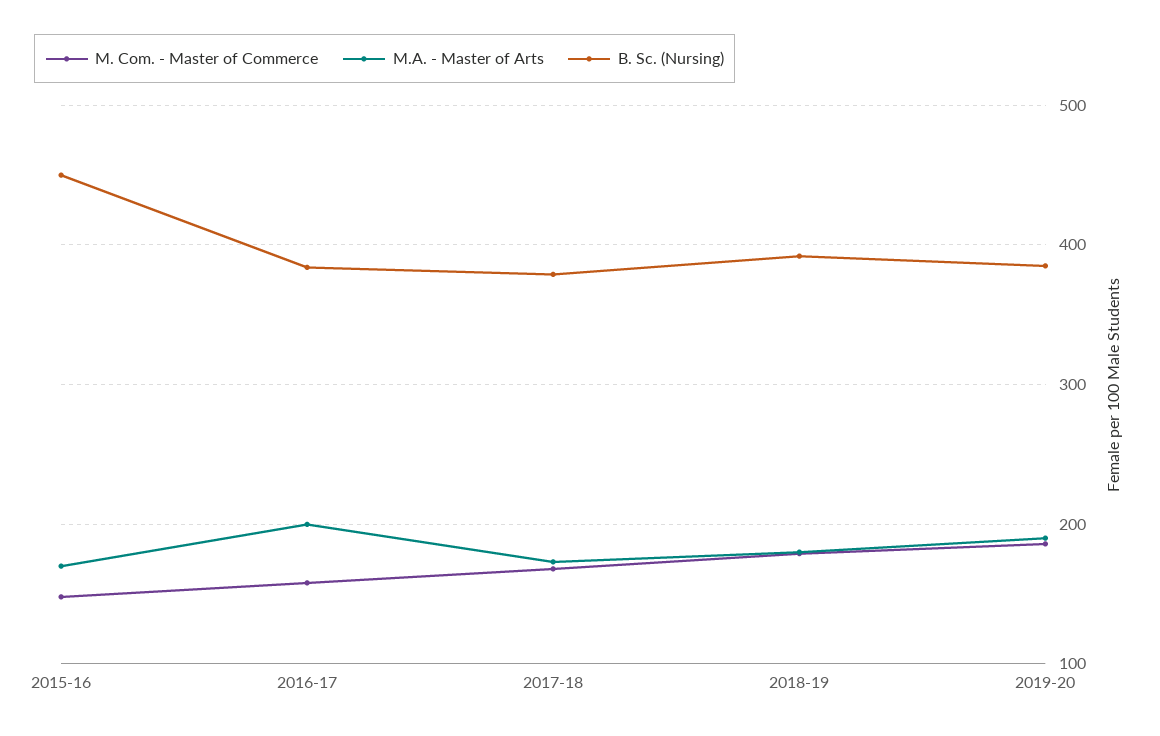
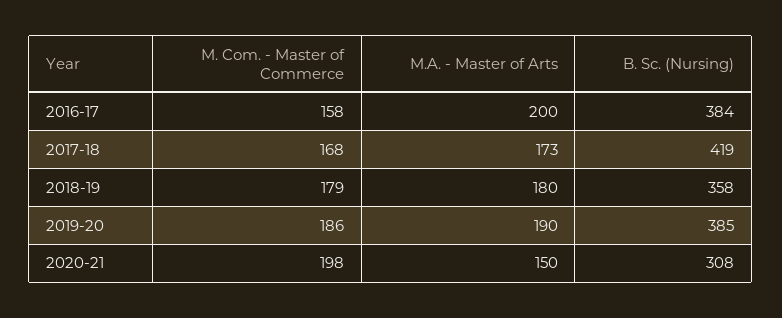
M. Com. - Master of Commerce, 2015-16: 150 -> none
M.A. - Master of Arts, 2015-16: 170 -> none
B. Sc. (Nursing), 2015-16: 450 -> none
B. Sc. (Nursing), 2017-18: 380 -> 419
B. Sc. (Nursing), 2018-19: 390 -> 358
M. Com. - Master of Commerce, 2020-21: none -> 198
M.A. - Master of Arts, 2020-21: none -> 150
B. Sc. (Nursing), 2020-21: none -> 308

